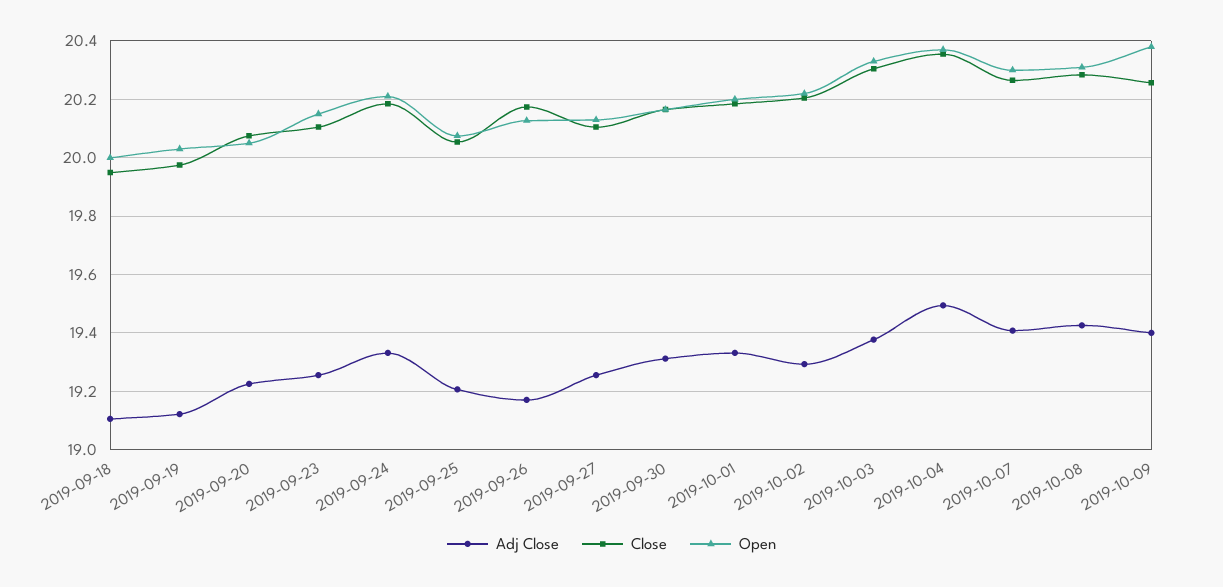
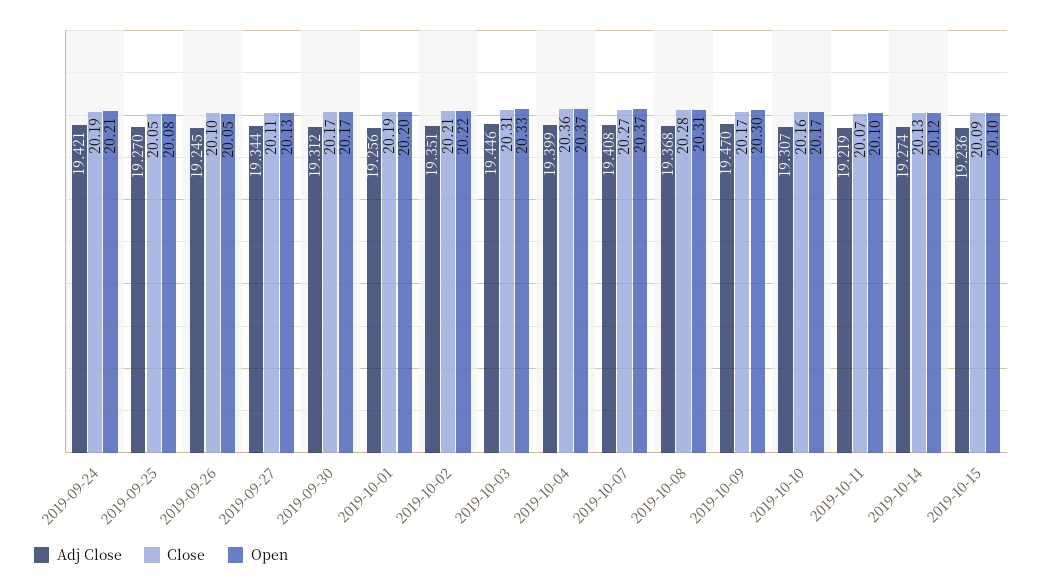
Adj Close, 2019-09-18: 19.1 -> none
Close, 2019-09-18: 19.95 -> none
Open, 2019-09-18: 20 -> none
Adj Close, 2019-09-19: 19.125 -> none
Close, 2019-09-19: 19.975 -> none
Open, 2019-09-19: 20.025 -> none
Adj Close, 2019-09-20: 19.225 -> none
Close, 2019-09-20: 20.075 -> none
Open, 2019-09-20: 20.05 -> none
Adj Close, 2019-09-23: 19.25 -> none
Close, 2019-09-23: 20.1 -> none
Open, 2019-09-23: 20.15 -> none
Adj Close, 2019-09-24: 19.325 -> 19.421
Adj Close, 2019-09-25: 19.2 -> 19.27
Adj Close, 2019-09-26: 19.175 -> 19.245
Close, 2019-09-26: 20.175 -> 20.1
Open, 2019-09-26: 20.125 -> 20.05
Adj Close, 2019-09-27: 19.25 -> 19.344
Adj Close, 2019-10-01: 19.325 -> 19.256
Adj Close, 2019-10-02: 19.3 -> 19.351
Adj Close, 2019-10-03: 19.375 -> 19.446
Adj Close, 2019-10-04: 19.5 -> 19.399
Open, 2019-10-07: 20.3 -> 20.37
Adj Close, 2019-10-08: 19.425 -> 19.368
Adj Close, 2019-10-09: 19.4 -> 19.47
Close, 2019-10-09: 20.25 -> 20.17
Open, 2019-10-09: 20.375 -> 20.3
Adj Close, 2019-10-10: none -> 19.307
Close, 2019-10-10: none -> 20.16
Open, 2019-10-10: none -> 20.17
Adj Close, 2019-10-11: none -> 19.219
Close, 2019-10-11: none -> 20.07
Open, 2019-10-11: none -> 20.1
Adj Close, 2019-10-14: none -> 19.274
Close, 2019-10-14: none -> 20.13
Open, 2019-10-14: none -> 20.12
Adj Close, 2019-10-15: none -> 19.236
Close, 2019-10-15: none -> 20.09
Open, 2019-10-15: none -> 20.1

